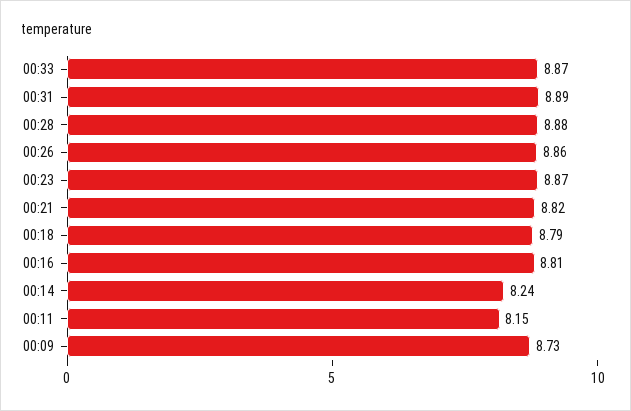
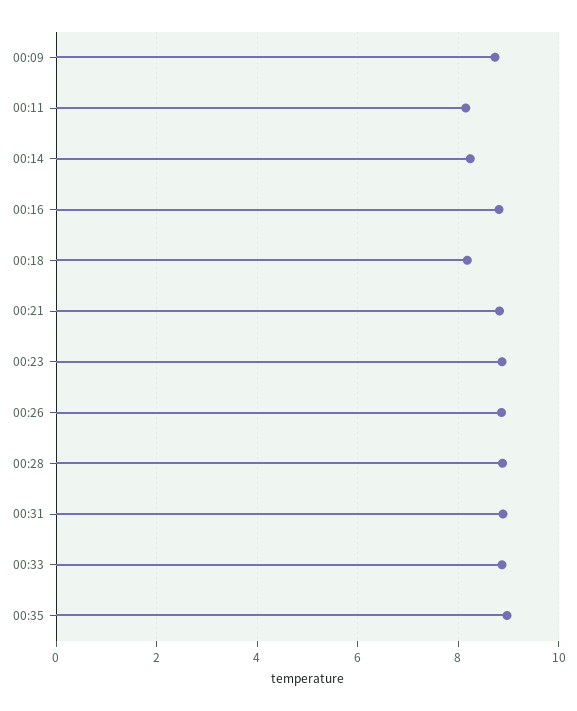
00:18: 8.79 -> 8.2
00:35: none -> 9

